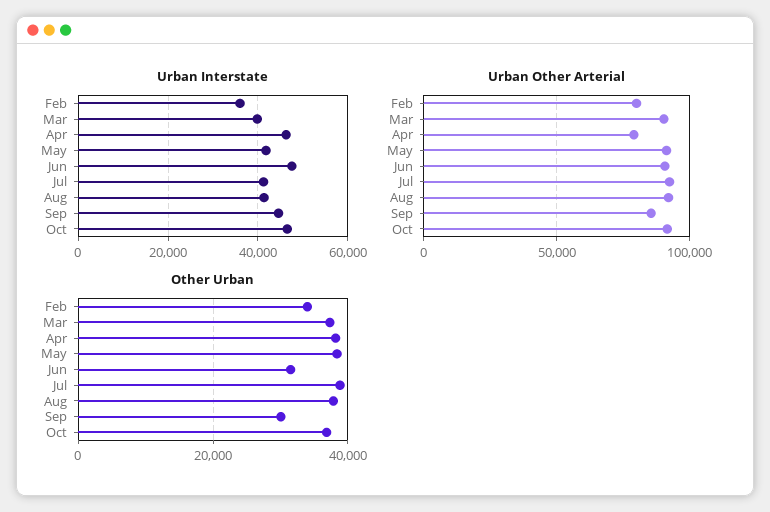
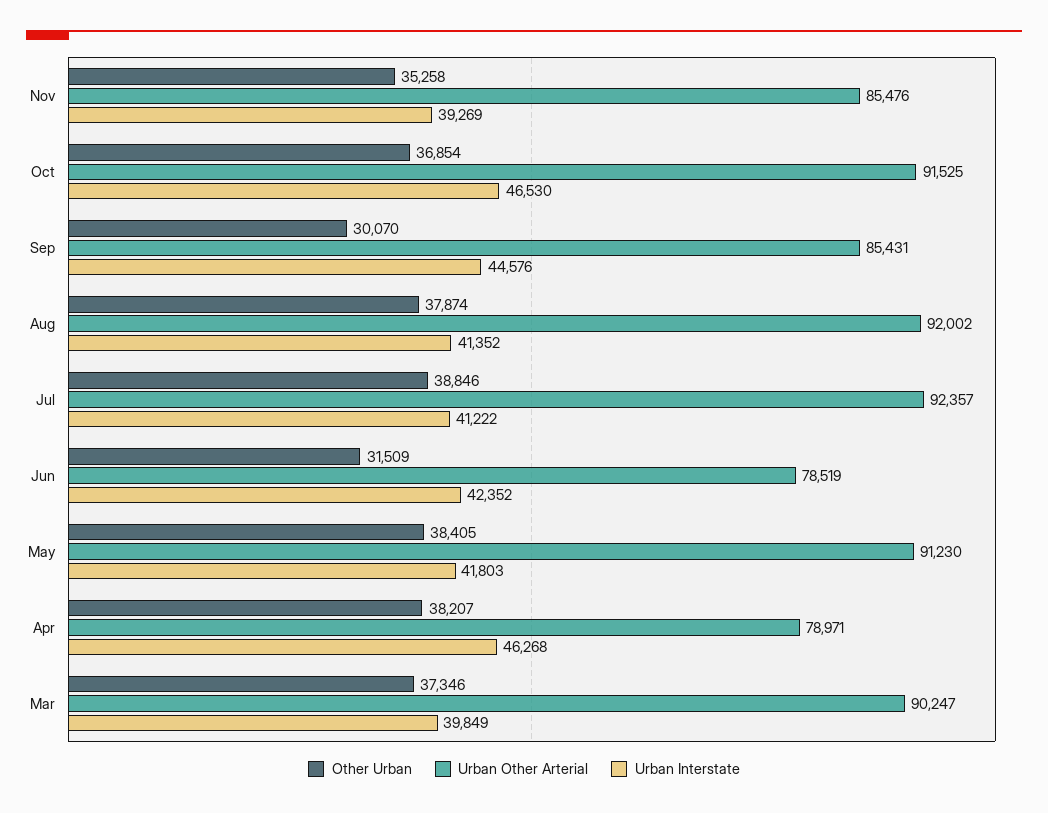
Urban Interstate, Feb: 36000 -> none
Urban Interstate, Jun: 48000 -> 42352
Urban Other Arterial, Feb: 80000 -> none
Urban Other Arterial, Jun: 90000 -> 78519
Other Urban, Feb: 34000 -> none
Other Urban, Nov: none -> 35258
Urban Other Arterial, Nov: none -> 85476
Urban Interstate, Nov: none -> 39269

